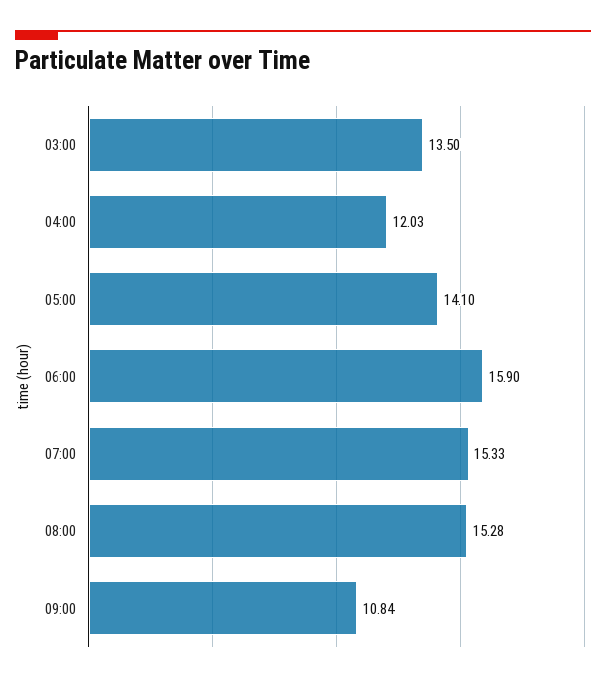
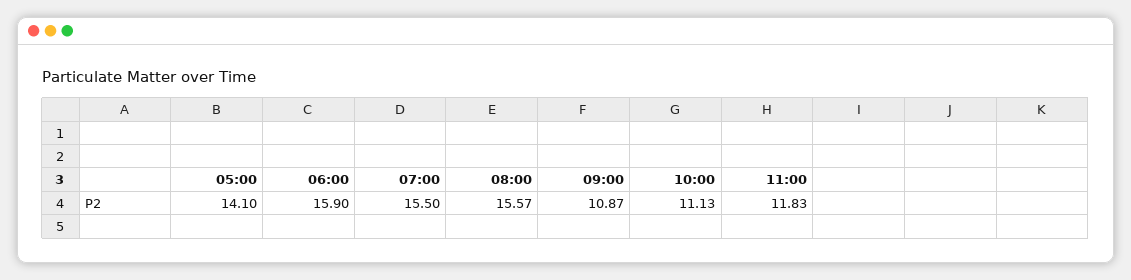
03:00: 13.5 -> none
04:00: 12.03 -> none
07:00: 15.33 -> 15.5
08:00: 15.28 -> 15.57
09:00: 10.84 -> 10.87
10:00: none -> 11.13
11:00: none -> 11.83

